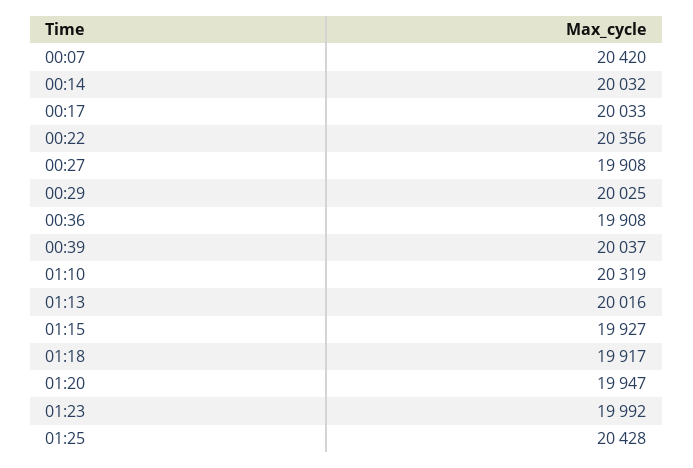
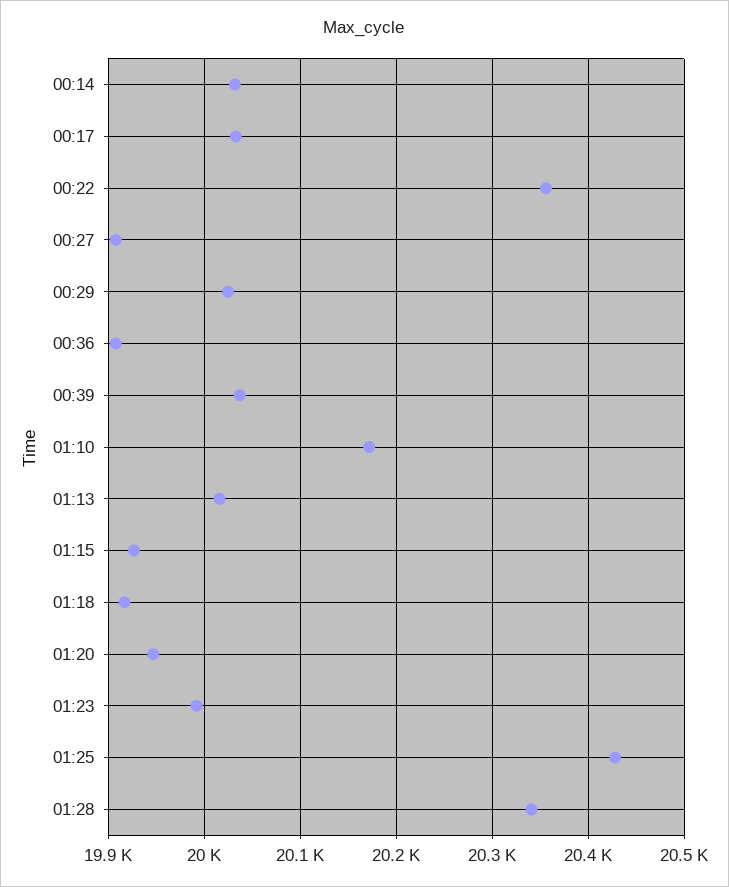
00:07: 20420 -> none
01:10: 20319 -> 20170
01:28: none -> 20340

